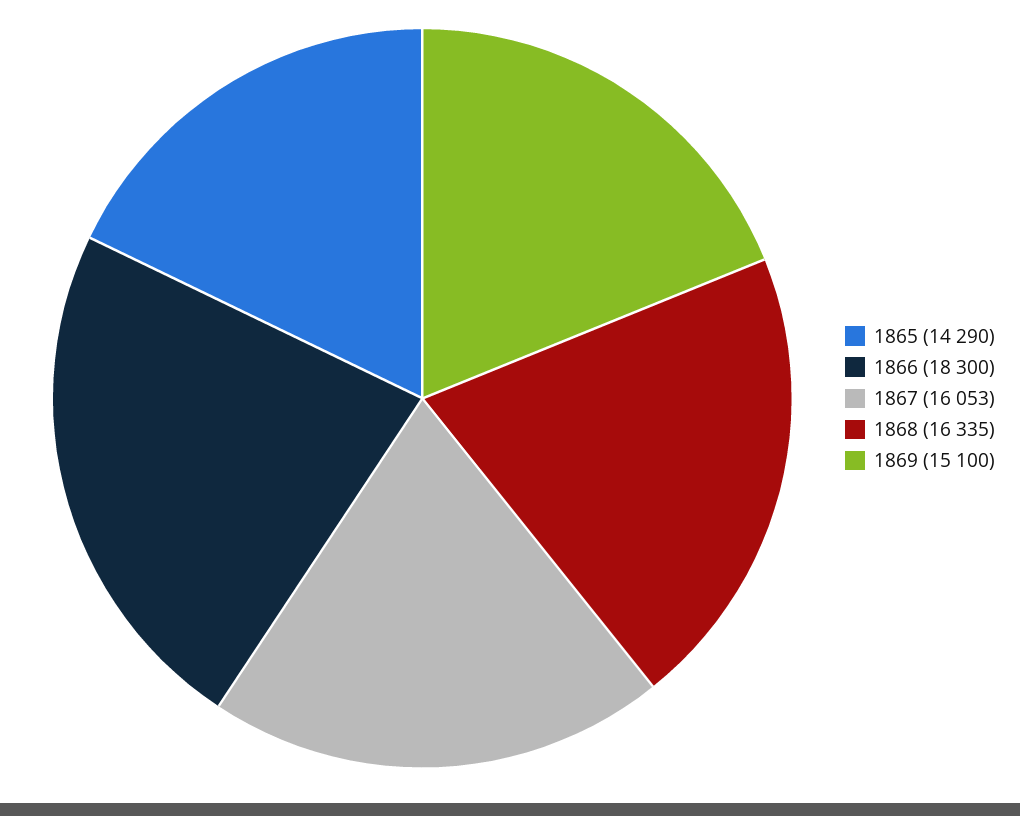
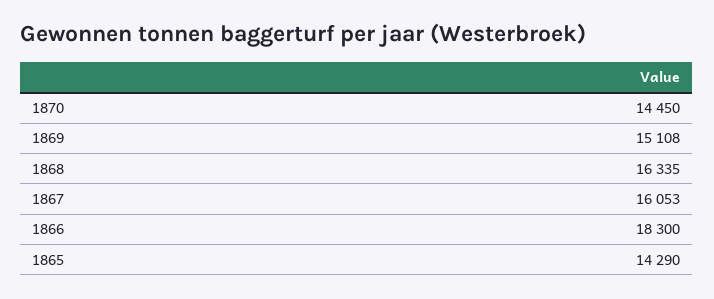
1869: 15100 -> 15108
1870: none -> 14450

